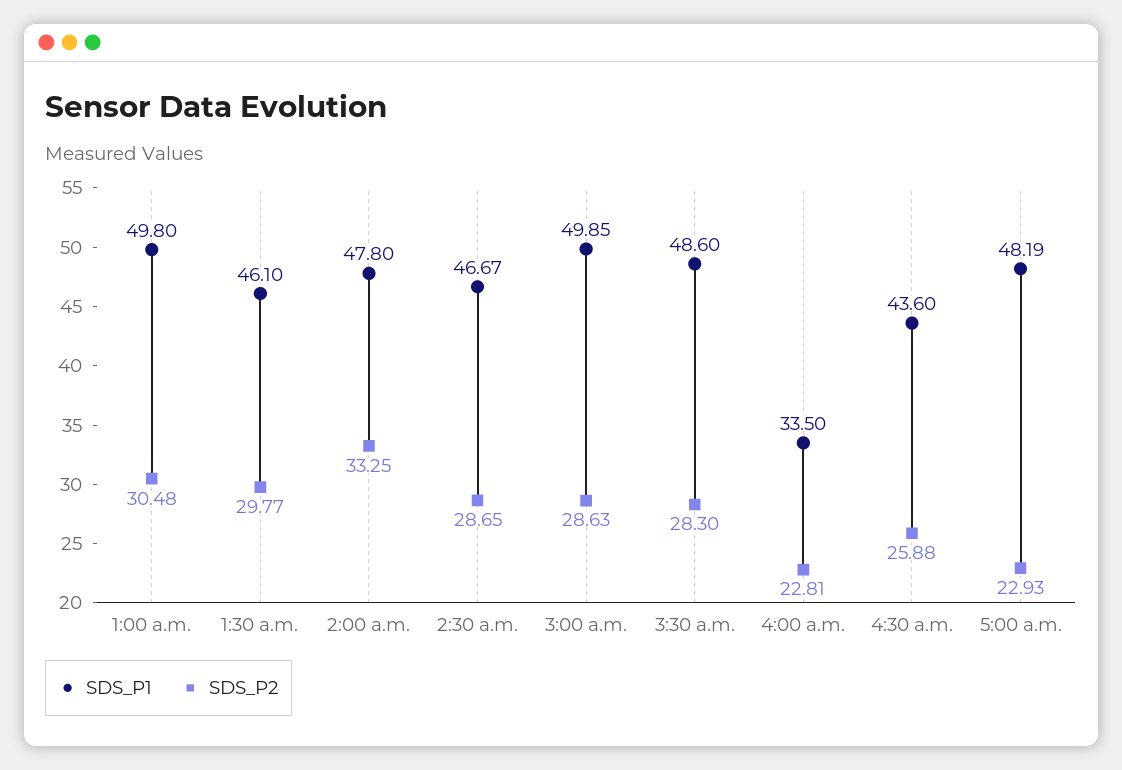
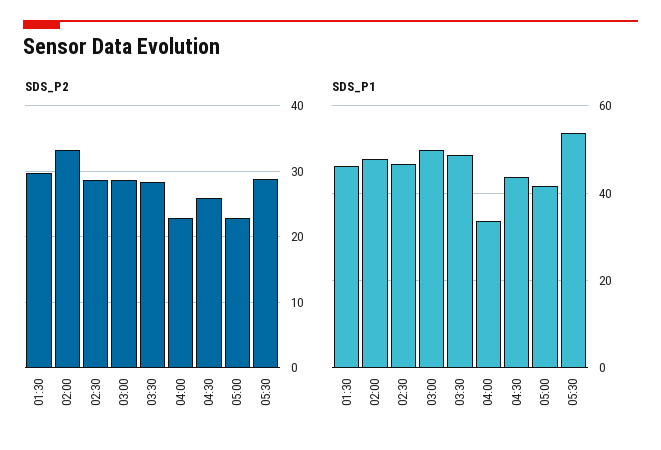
SDS_P1, 1:00 a.m.: 49.8 -> none
SDS_P2, 1:00 a.m.: 30.48 -> none
SDS_P1, 5:00 a.m.: 48.19 -> 42
SDS_P2, 05:30: none -> 29
SDS_P1, 05:30: none -> 54

